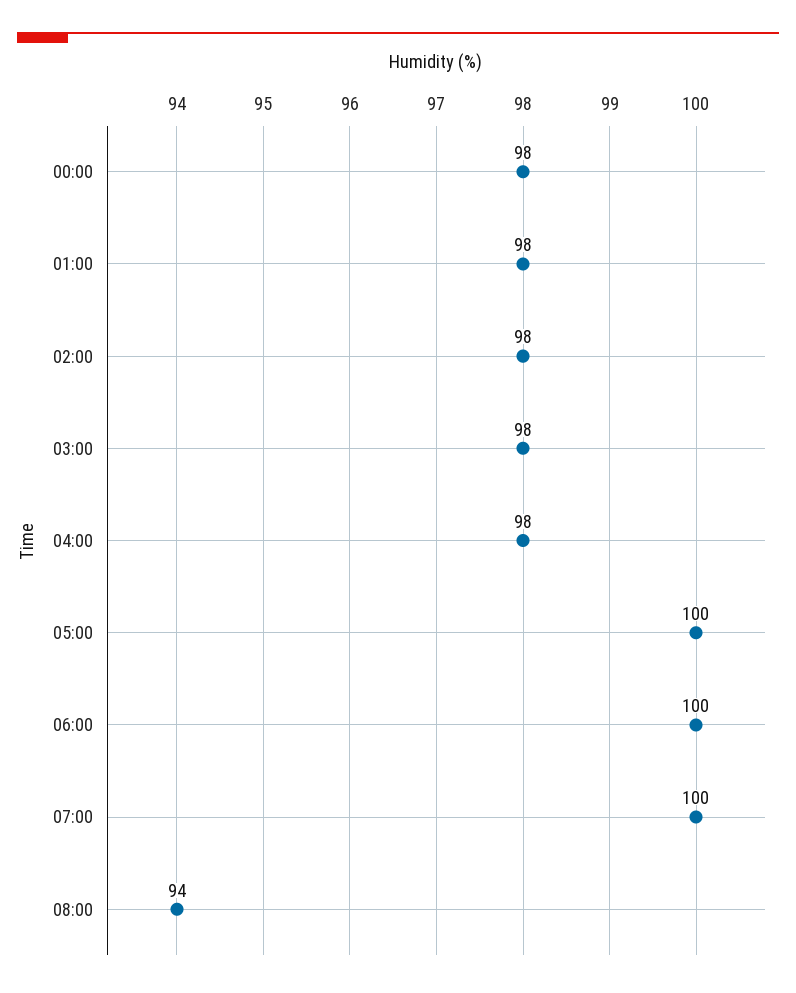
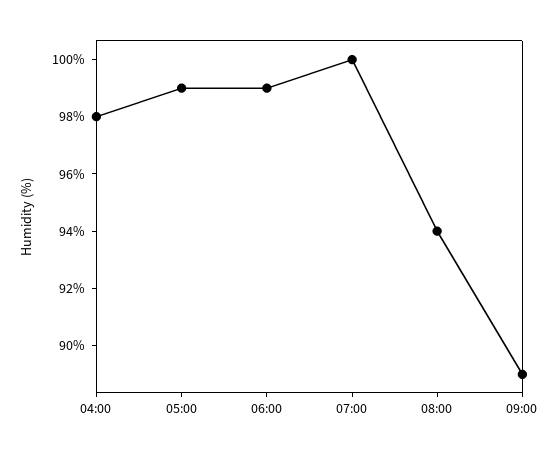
00:00: 98 -> none
01:00: 98 -> none
02:00: 98 -> none
03:00: 98 -> none
05:00: 100 -> 99
06:00: 100 -> 99
09:00: none -> 89

